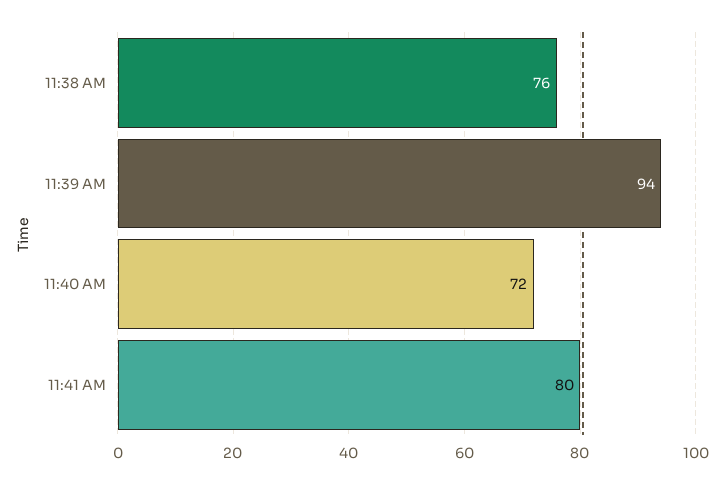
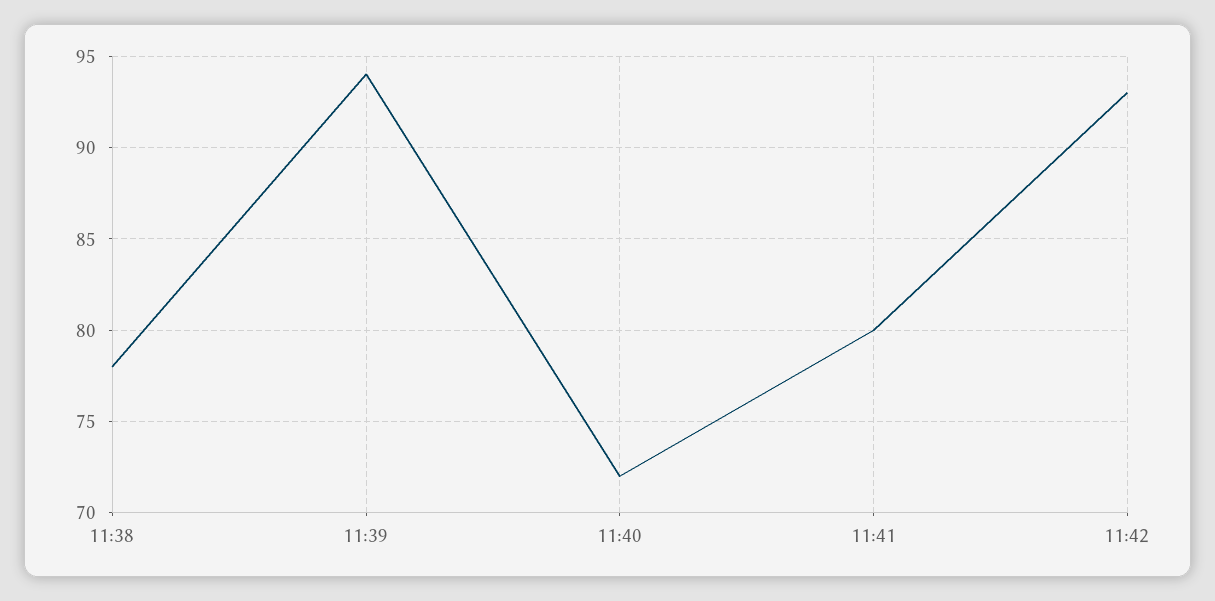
11:38 AM: 76 -> 78
11:42: none -> 93

